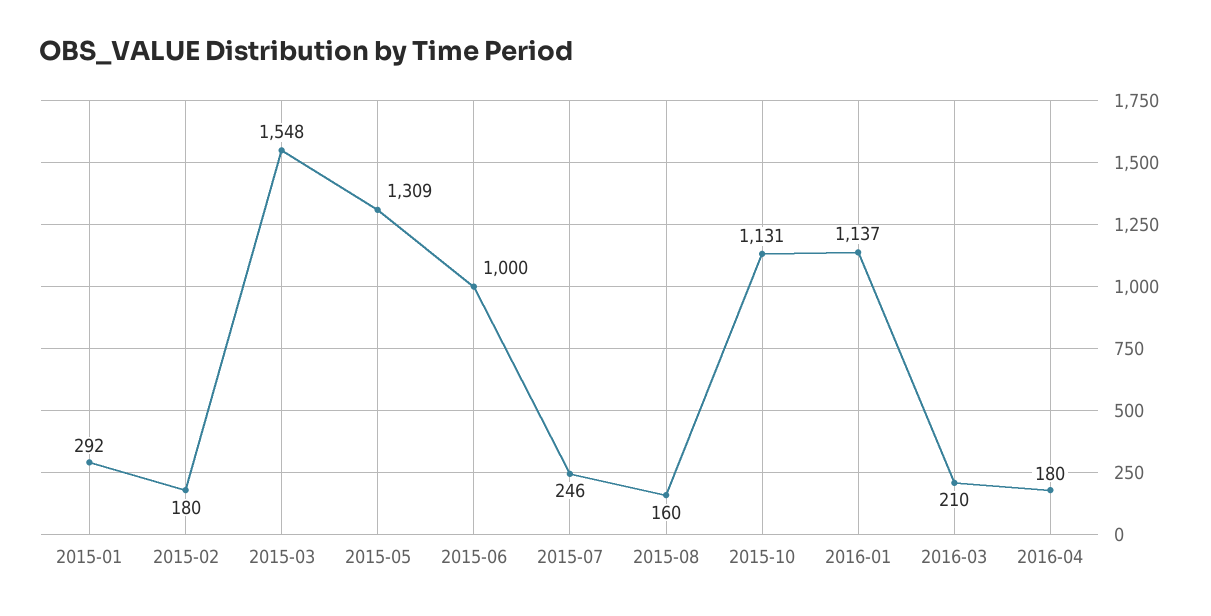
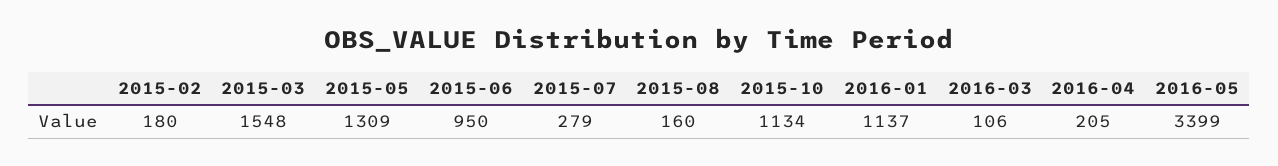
2015-01: 292 -> none
2015-06: 1000 -> 950
2015-07: 246 -> 279
2015-10: 1131 -> 1134
2016-03: 210 -> 106
2016-04: 180 -> 205
2016-05: none -> 3399

